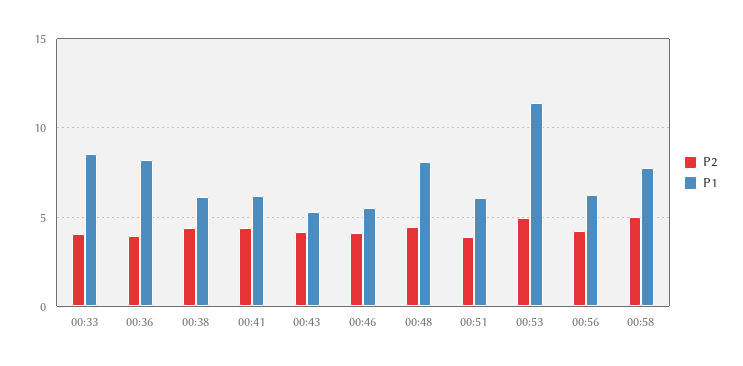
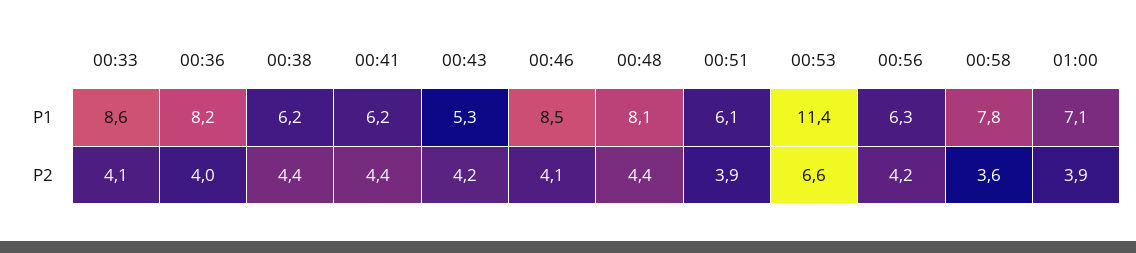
P1, 00:46: 5.5 -> 8.5
P2, 00:53: 5 -> 6.6
P2, 00:58: 5 -> 3.6
P1, 01:00: none -> 7.1
P2, 01:00: none -> 3.9

